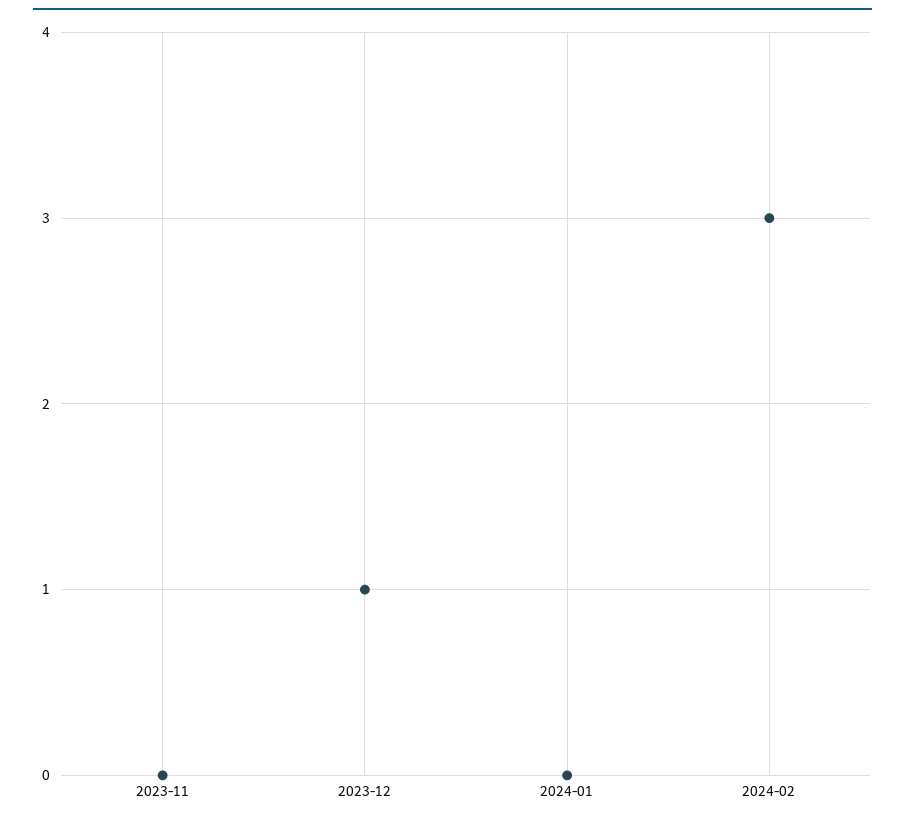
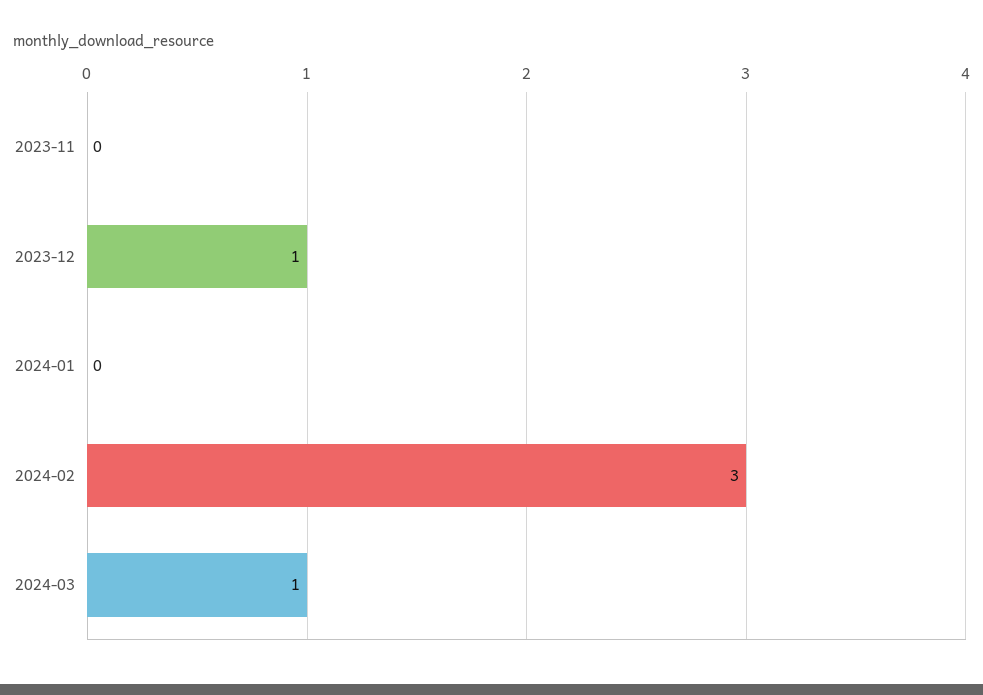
2024-03: none -> 1

